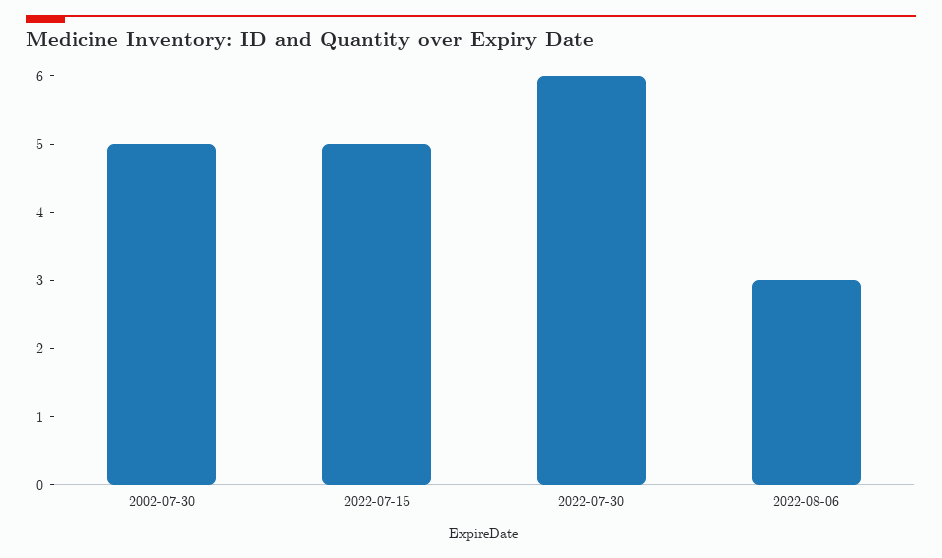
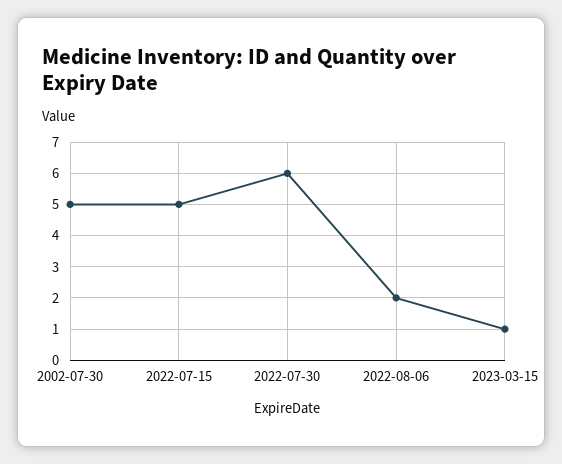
2022-08-06: 3 -> 2
2023-03-15: none -> 1

